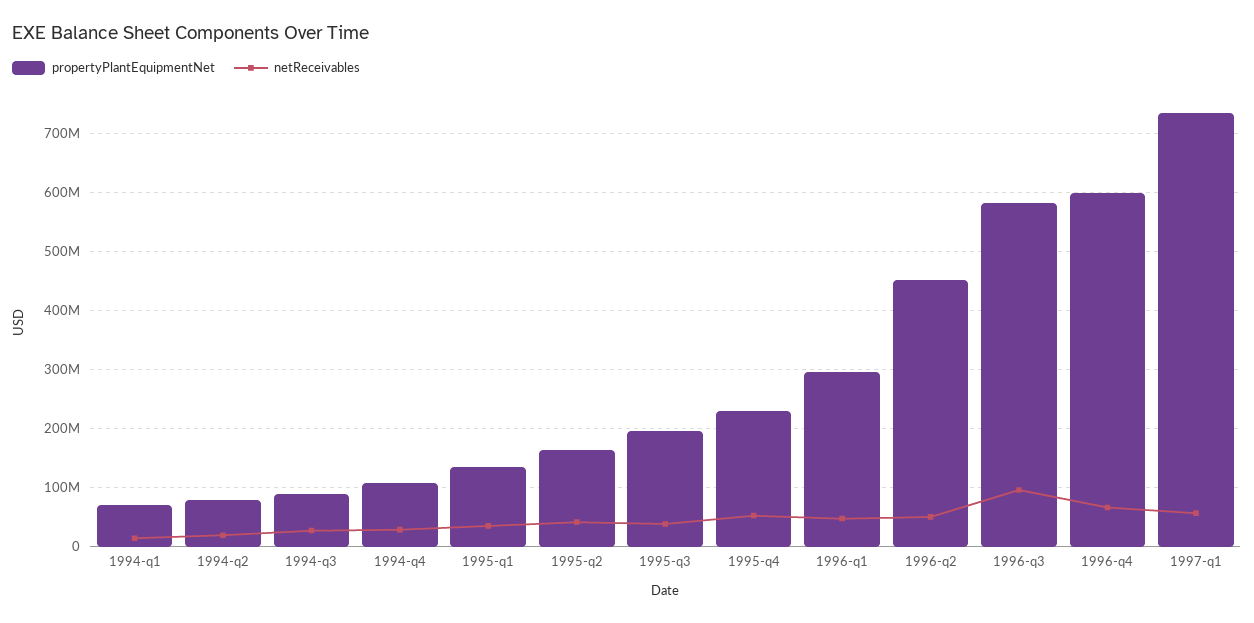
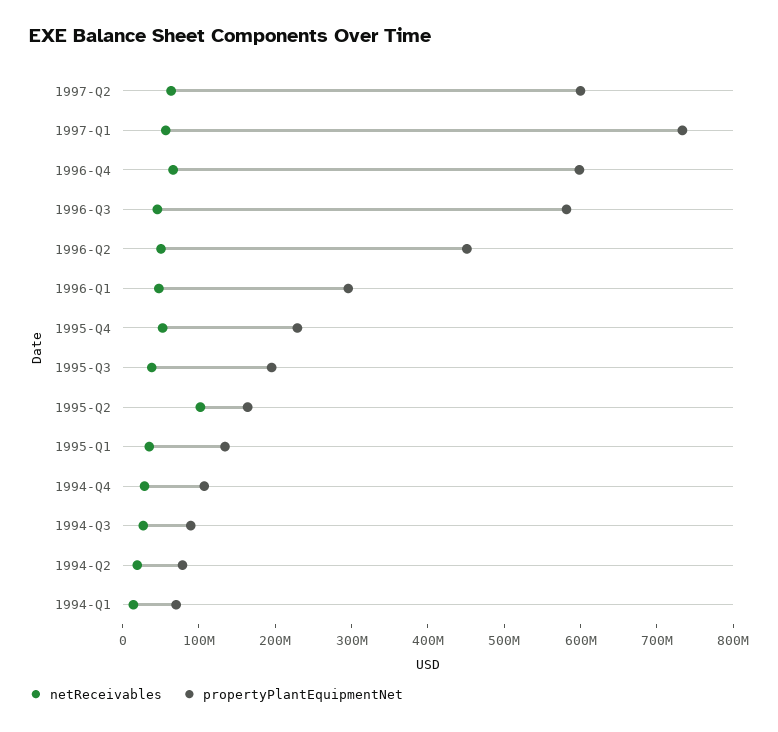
netReceivables, 1995-q2: 40000000 -> 100000000
netReceivables, 1996-q3: 100000000 -> 40000000
netReceivables, 1997-Q2: none -> 60000000
propertyPlantEquipmentNet, 1997-Q2: none -> 600000000

